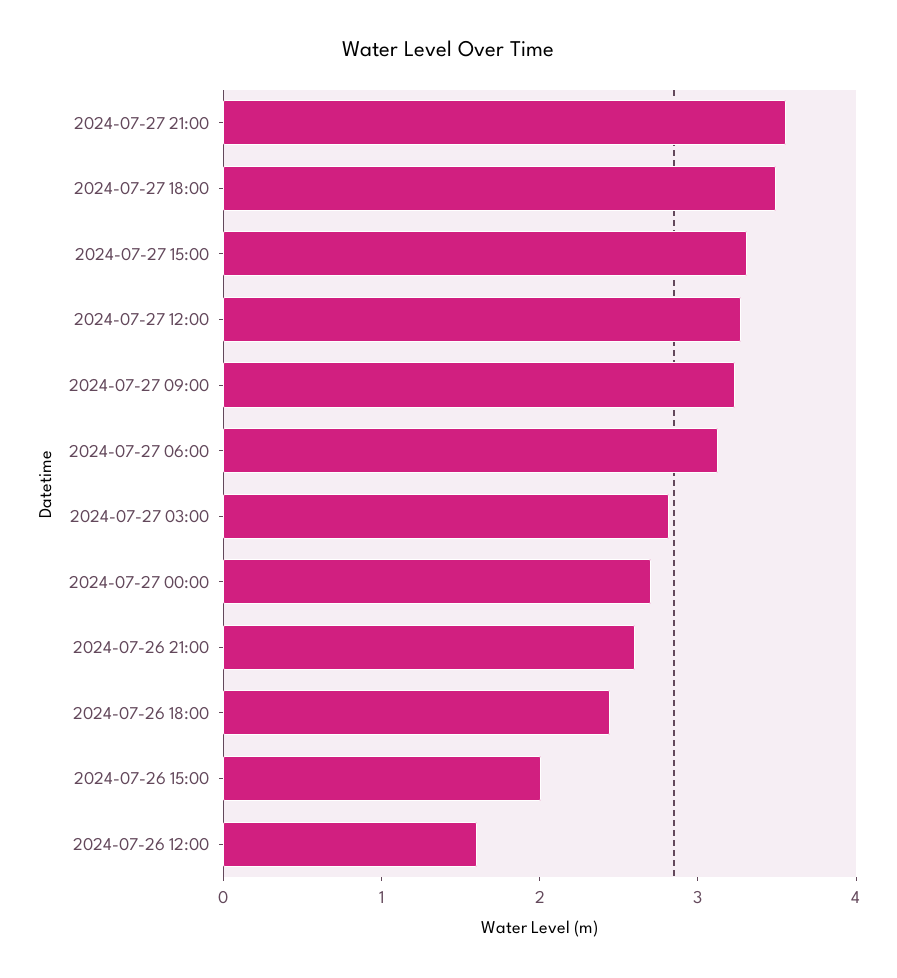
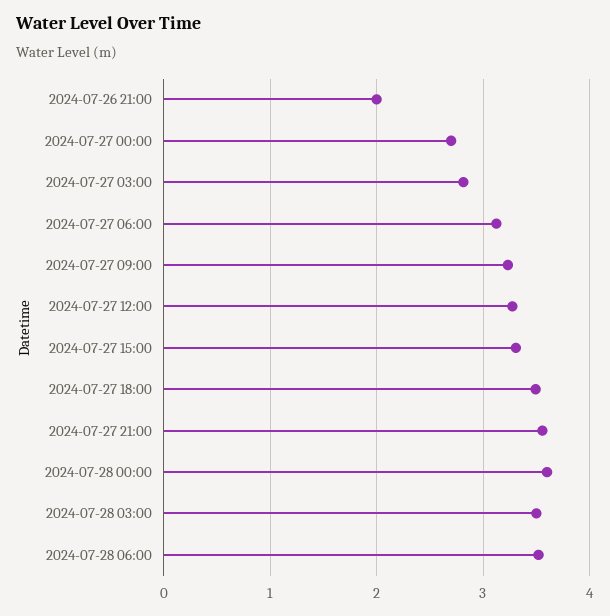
2024-07-26 21:00: 2.6 -> 2
2024-07-26 18:00: 2.4 -> none
2024-07-26 15:00: 2 -> none
2024-07-26 12:00: 1.6 -> none
2024-07-28 00:00: none -> 3.6
2024-07-28 03:00: none -> 3.5
2024-07-28 06:00: none -> 3.5

